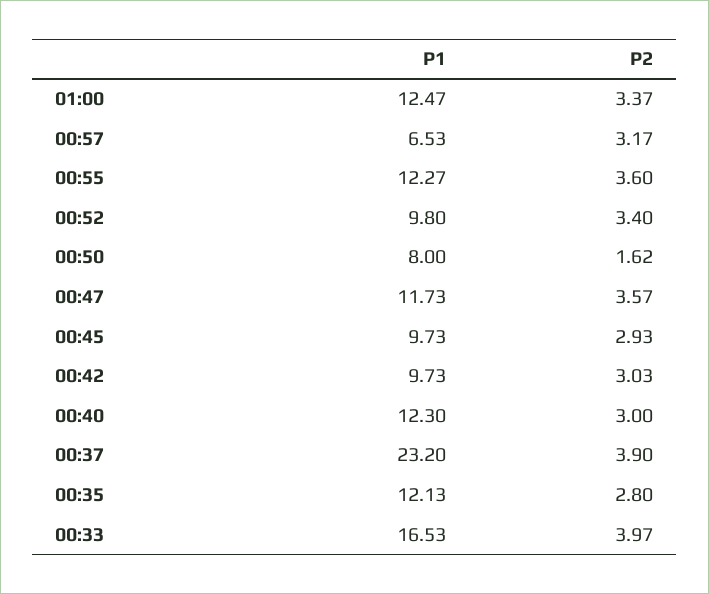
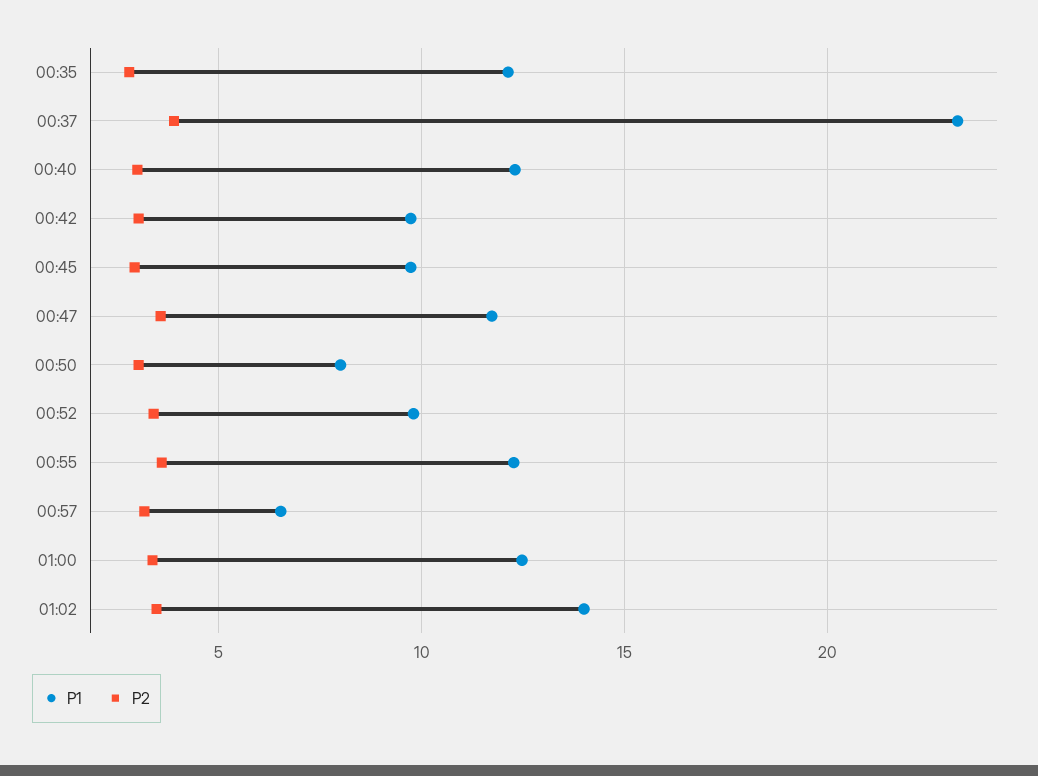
P2, 00:50: 1.62 -> 3
P1, 00:33: 16.53 -> none
P2, 00:33: 3.97 -> none
P1, 01:02: none -> 14
P2, 01:02: none -> 3.5

